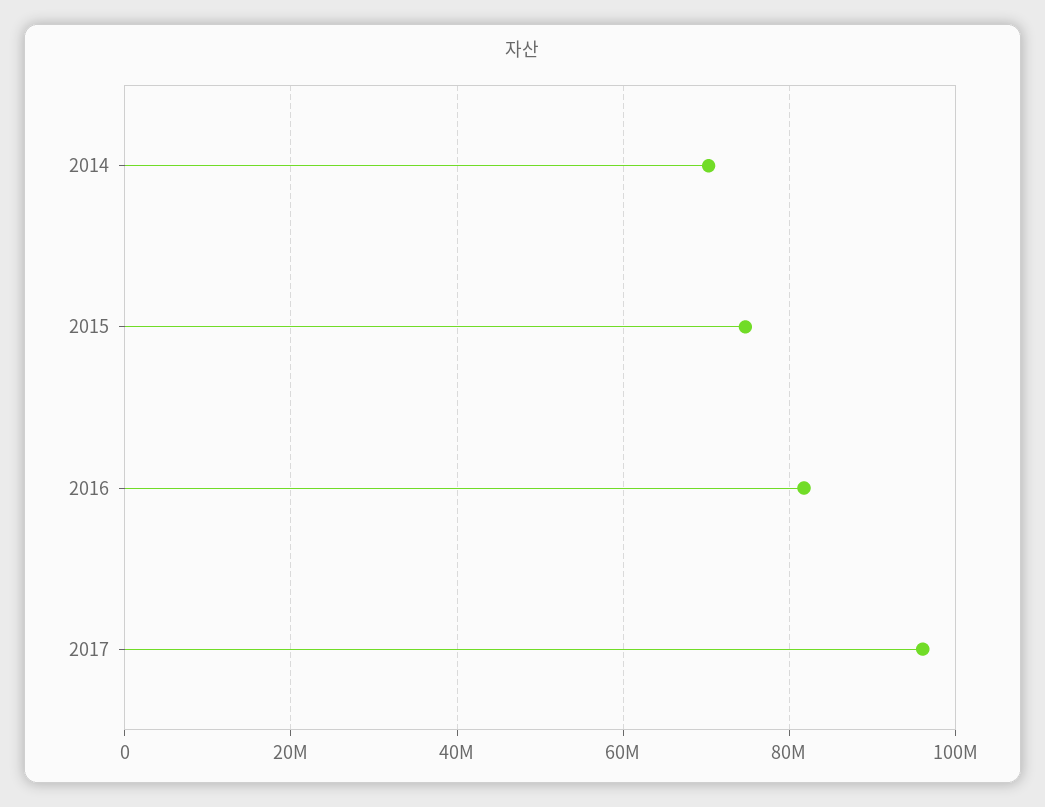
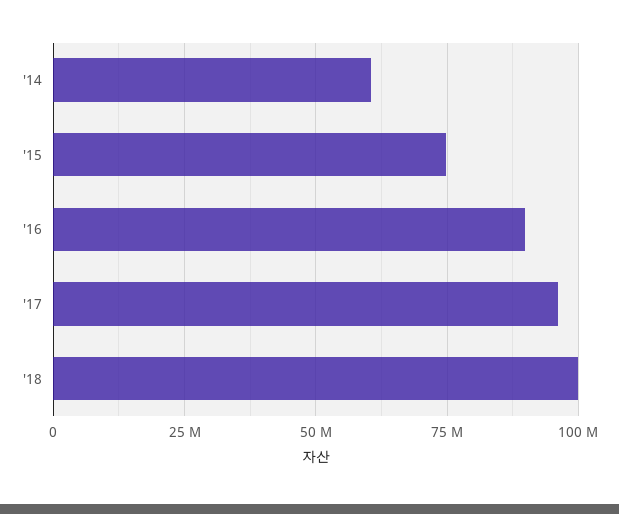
2014: 70000000 -> 60000000
2016: 82000000 -> 90000000
'18: none -> 100000000

